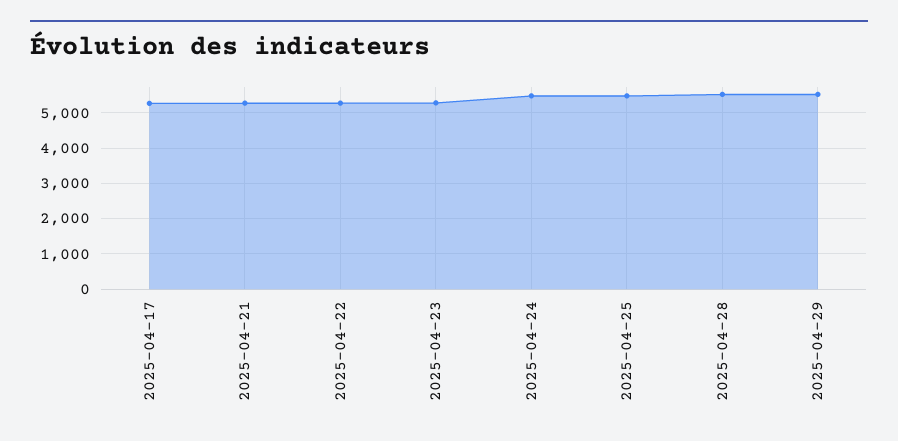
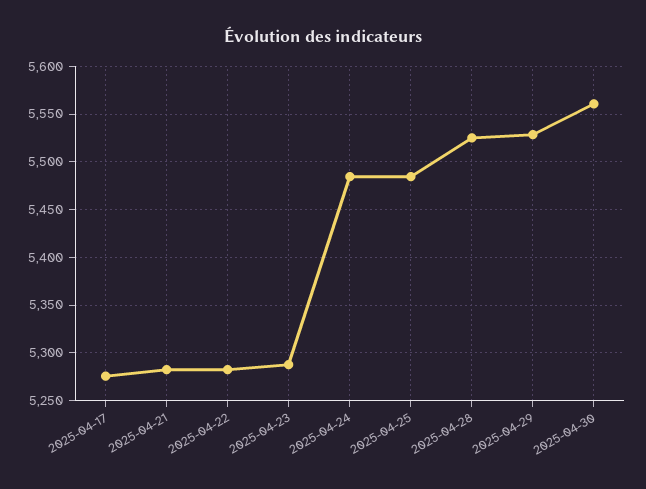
2025-04-30: none -> 5560

